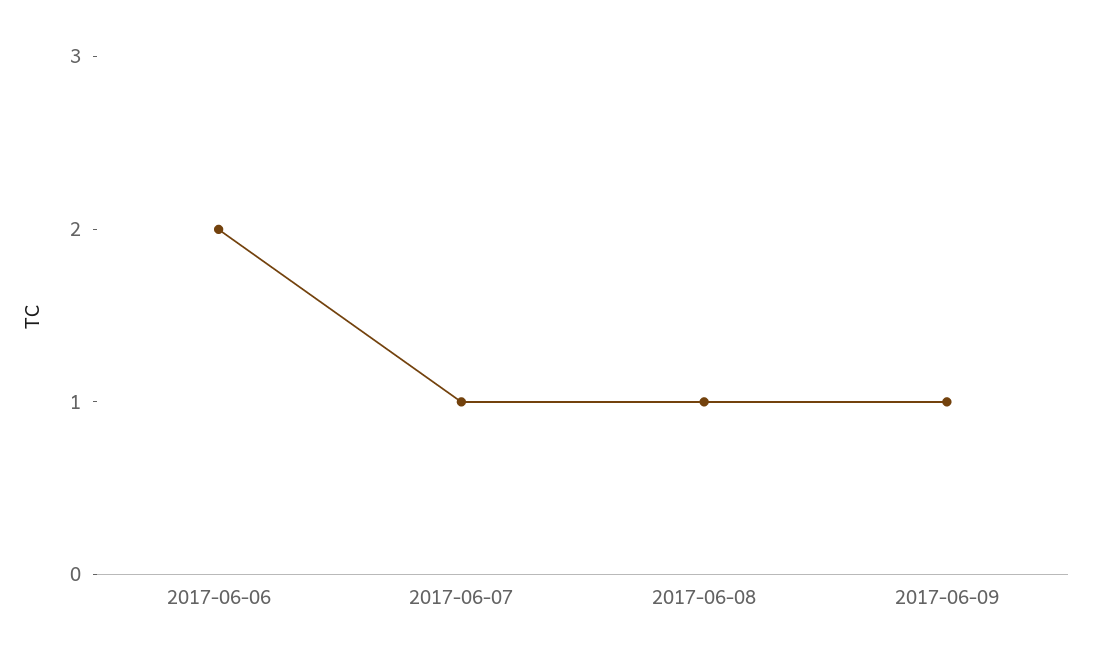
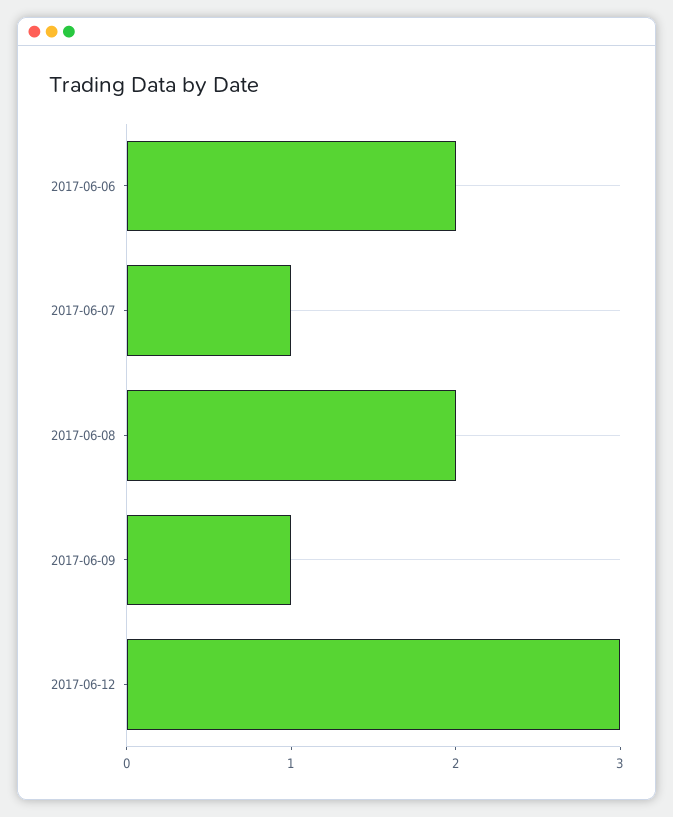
2017-06-08: 1 -> 2
2017-06-12: none -> 3

